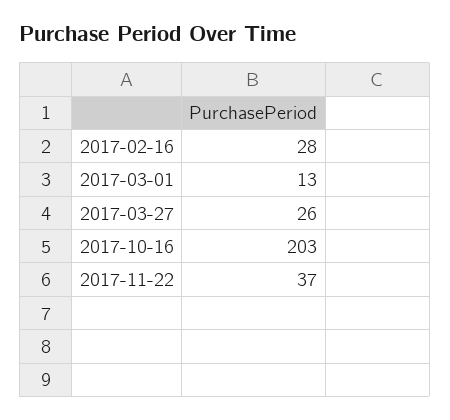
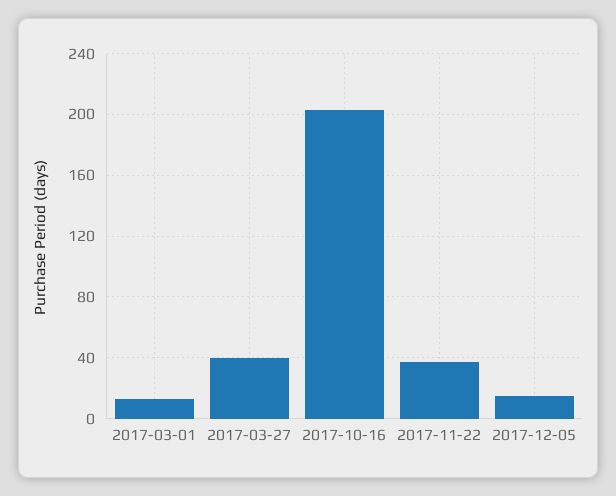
2017-02-16: 28 -> none
2017-03-27: 26 -> 40
2017-12-05: none -> 15

